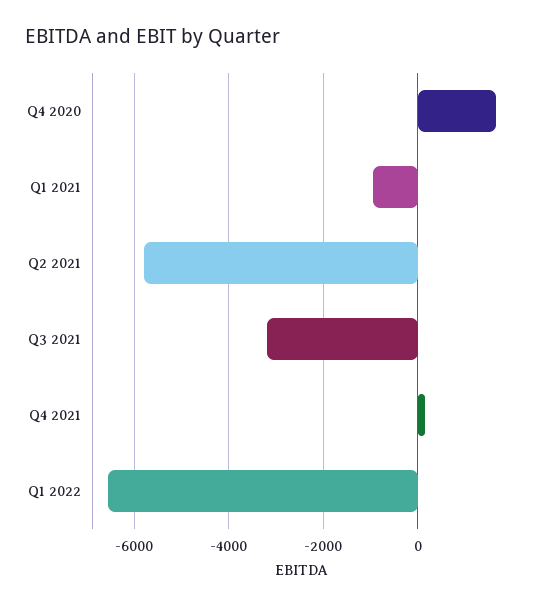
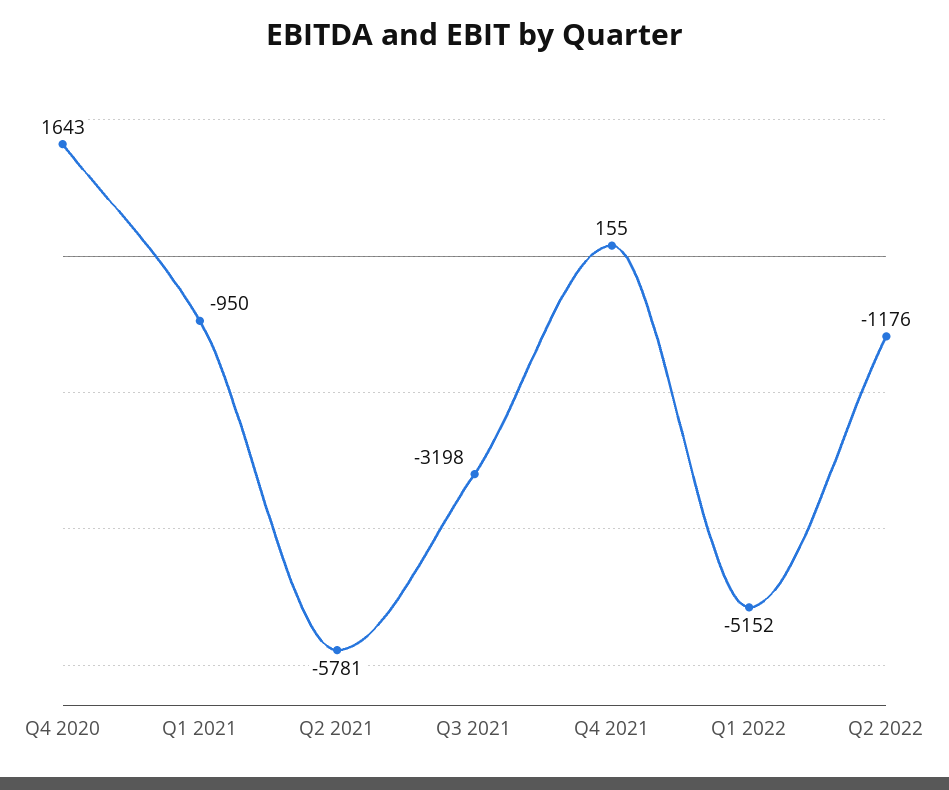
Q1 2022: -6600 -> -5152
Q2 2022: none -> -1176

